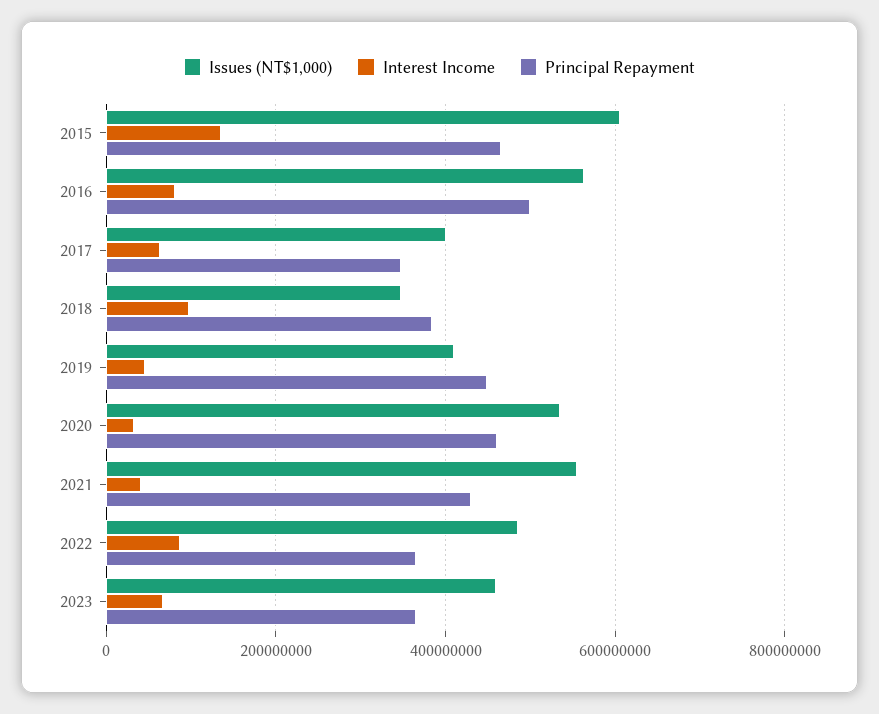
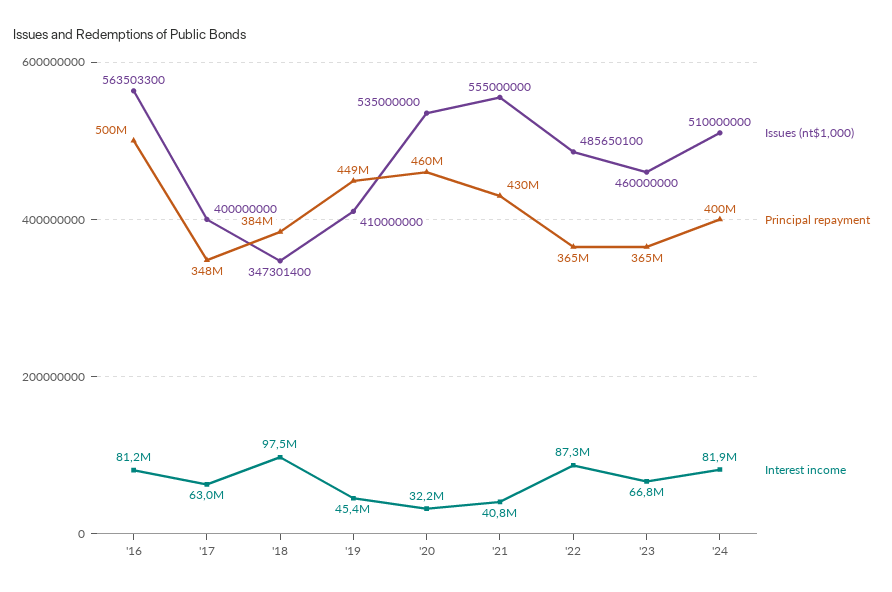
Issues (NT$1,000), 2015: 600000000 -> none
Interest Income, 2015: 140000000 -> none
Principal Repayment, 2015: 460000000 -> none
Issues (NT$1,000), '24: none -> 510000000
Principal Repayment, '24: none -> 400000000
Interest Income, '24: none -> 81900000

